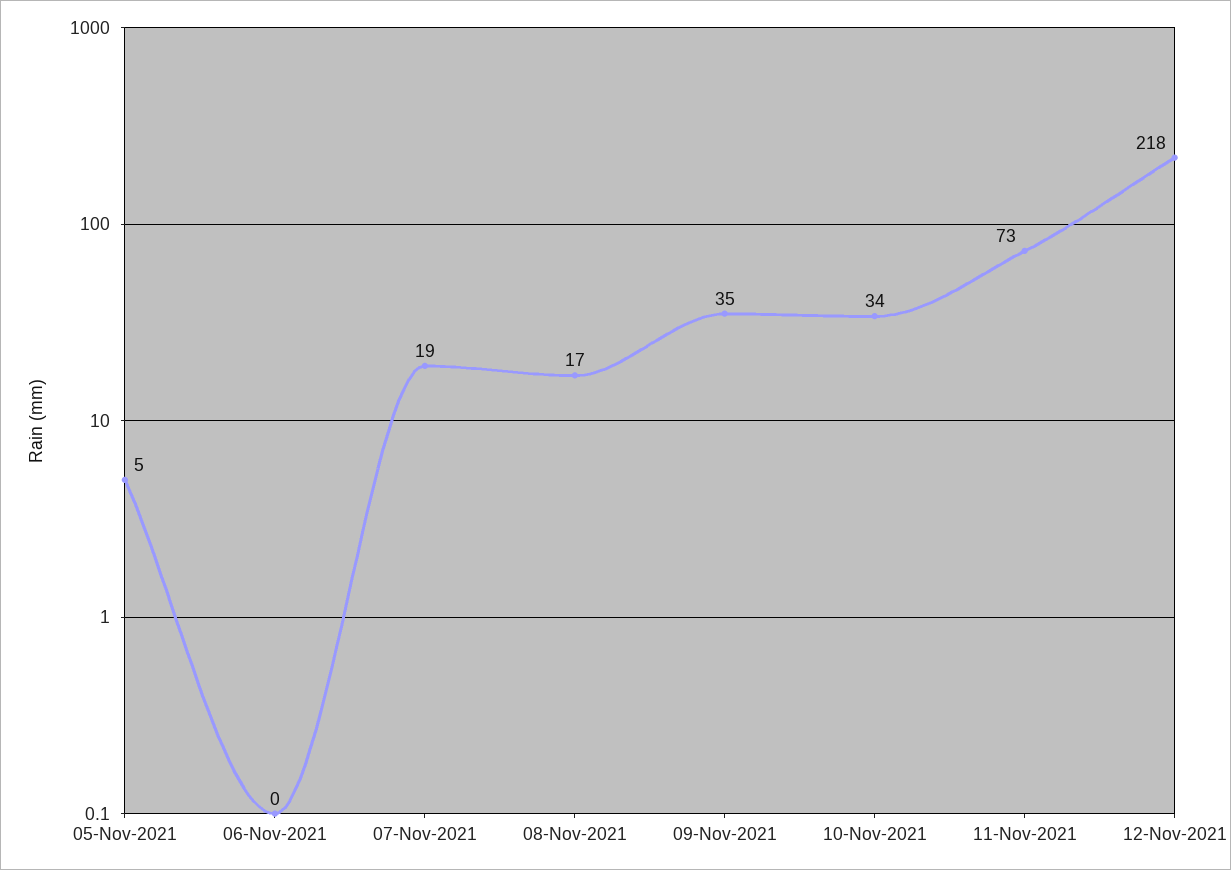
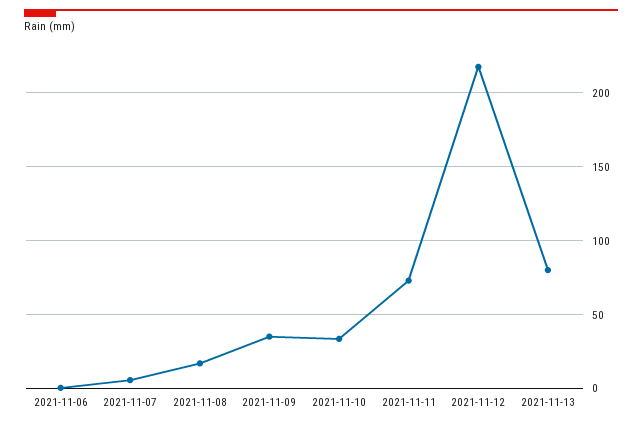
05-Nov-2021: 5 -> none
07-Nov-2021: 19 -> 5
2021-11-13: none -> 80

